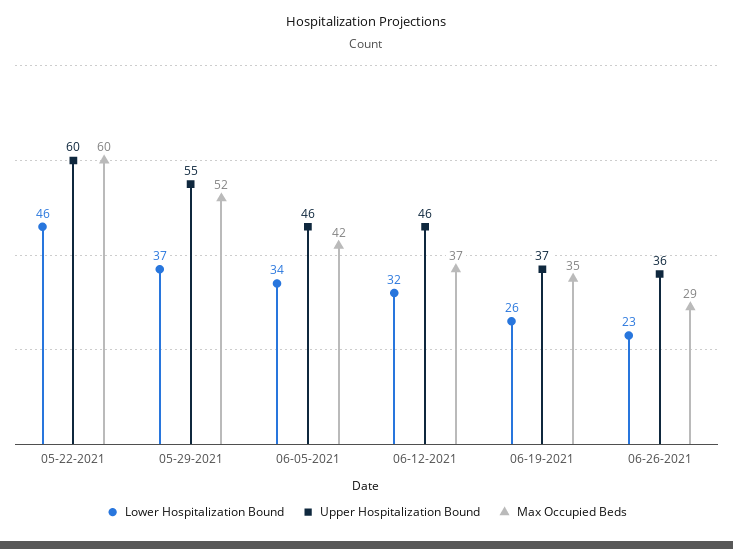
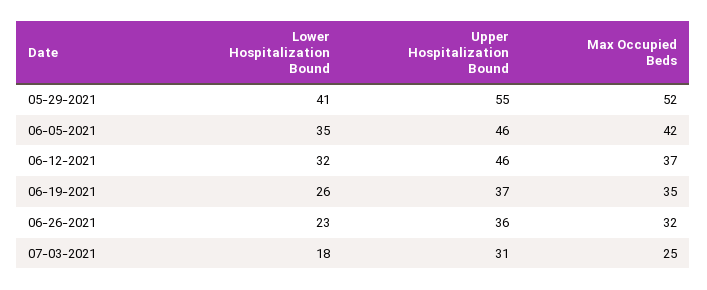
Lower Hospitalization Bound, 05-22-2021: 46 -> none
Upper Hospitalization Bound, 05-22-2021: 60 -> none
Max Occupied Beds, 05-22-2021: 60 -> none
Lower Hospitalization Bound, 05-29-2021: 37 -> 41
Lower Hospitalization Bound, 06-05-2021: 34 -> 35
Max Occupied Beds, 06-26-2021: 29 -> 32
Lower Hospitalization Bound, 07-03-2021: none -> 18
Upper Hospitalization Bound, 07-03-2021: none -> 31
Max Occupied Beds, 07-03-2021: none -> 25

